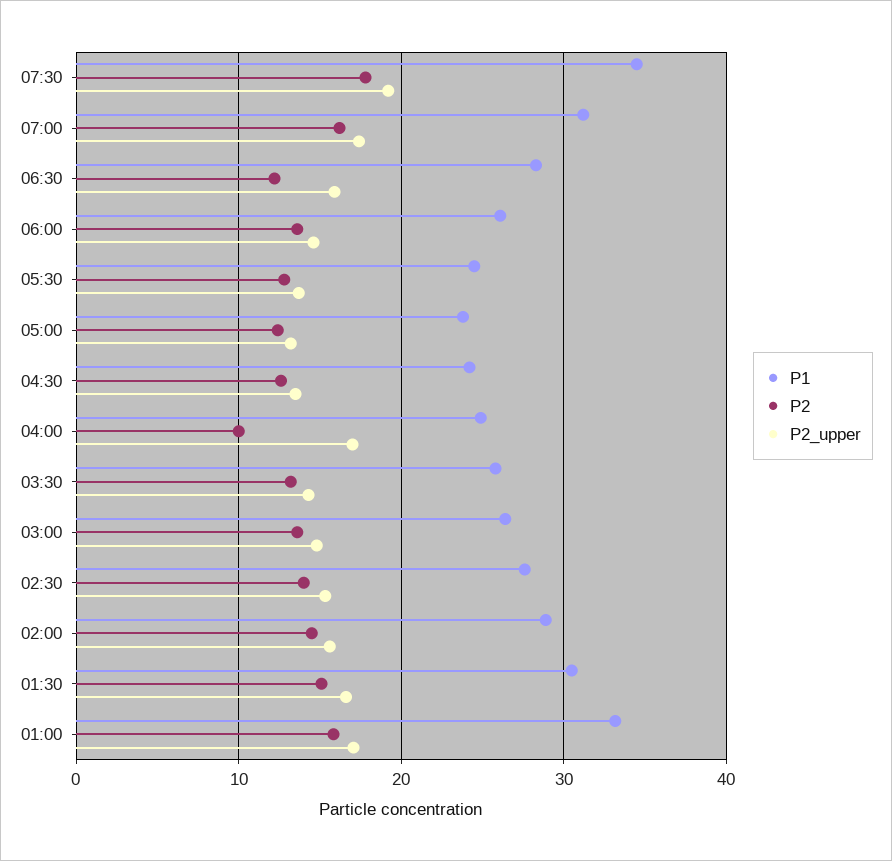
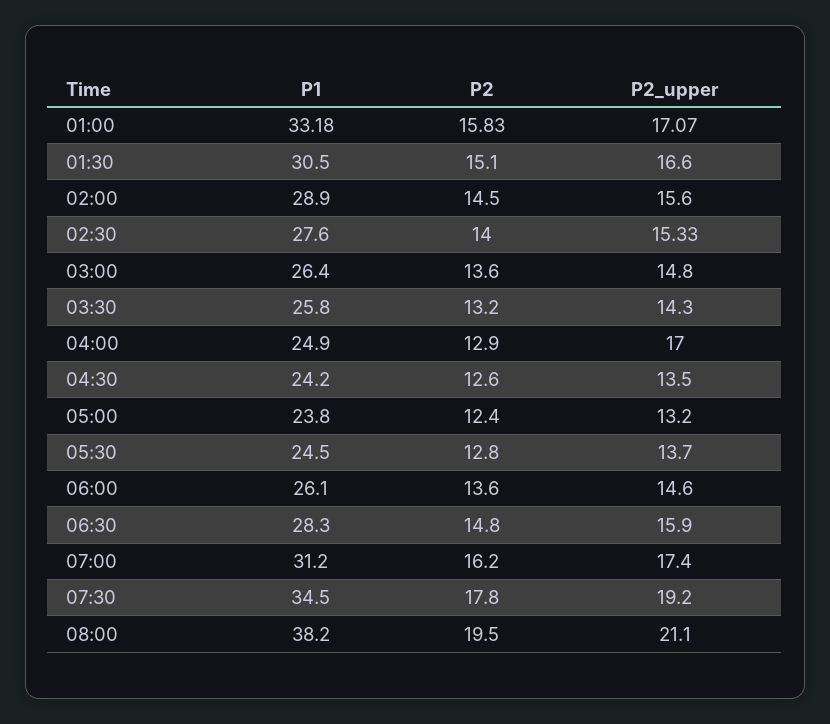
P2, 06:30: 12 -> 14.8
P2, 04:00: 10 -> 12.9
P1, 08:00: none -> 38.2
P2, 08:00: none -> 19.5
P2_upper, 08:00: none -> 21.1

